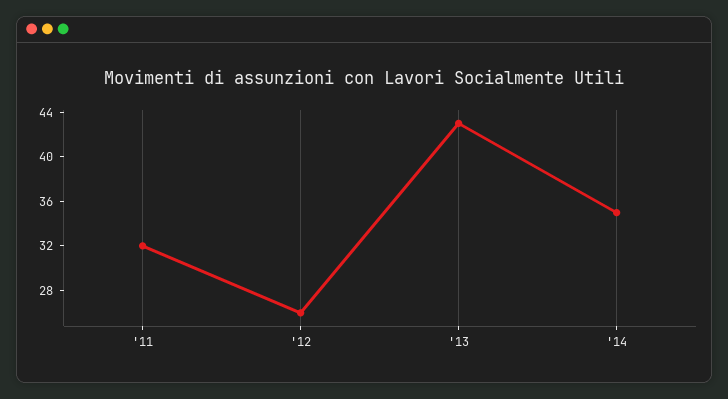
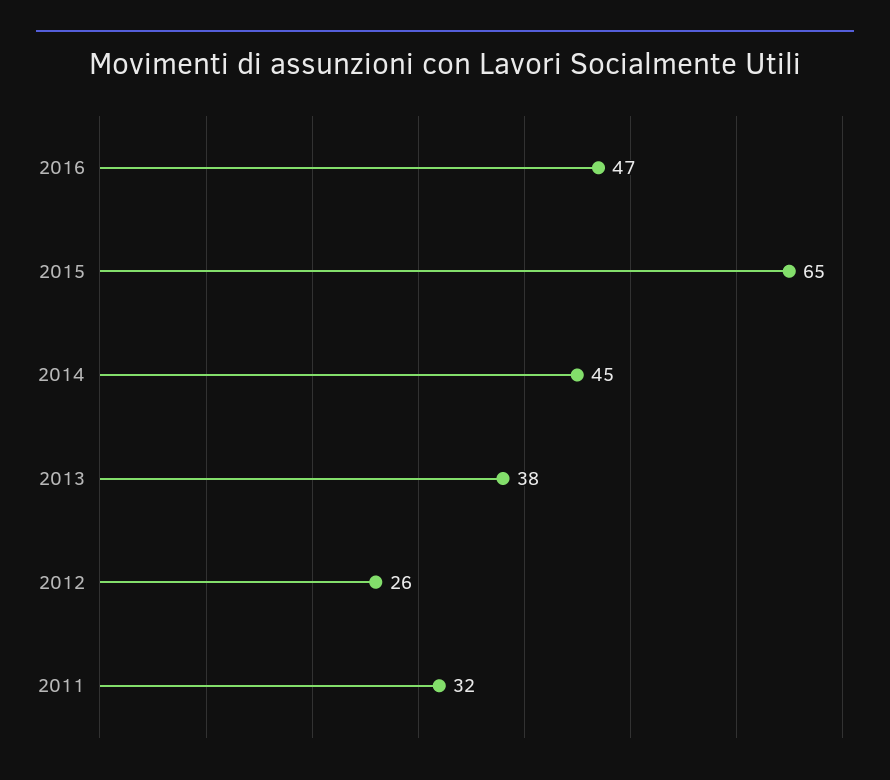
'13: 43 -> 38
'14: 35 -> 45
2016: none -> 47
2015: none -> 65

